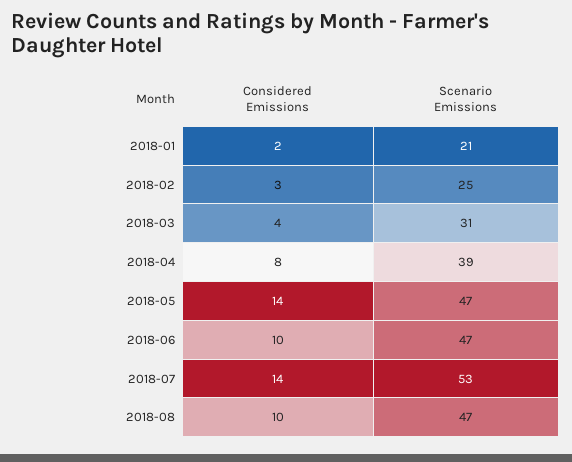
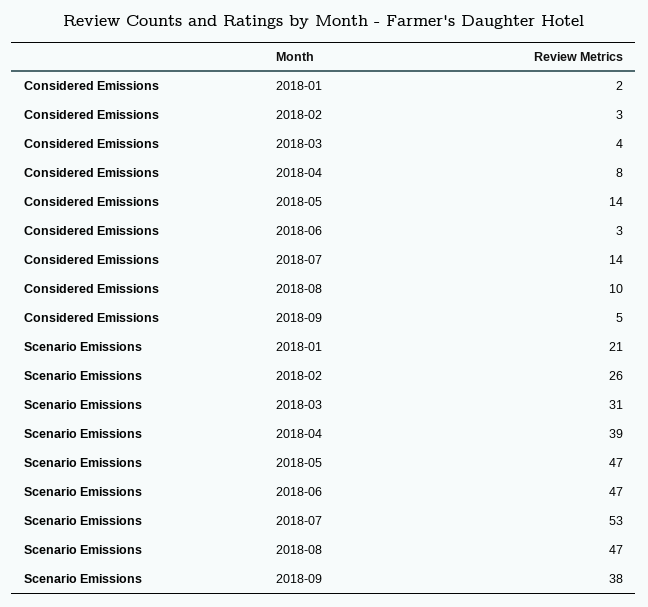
Scenario Emissions, 2018-02: 25 -> 26
Considered Emissions, 2018-06: 10 -> 3
Considered Emissions, 2018-09: none -> 5
Scenario Emissions, 2018-09: none -> 38

